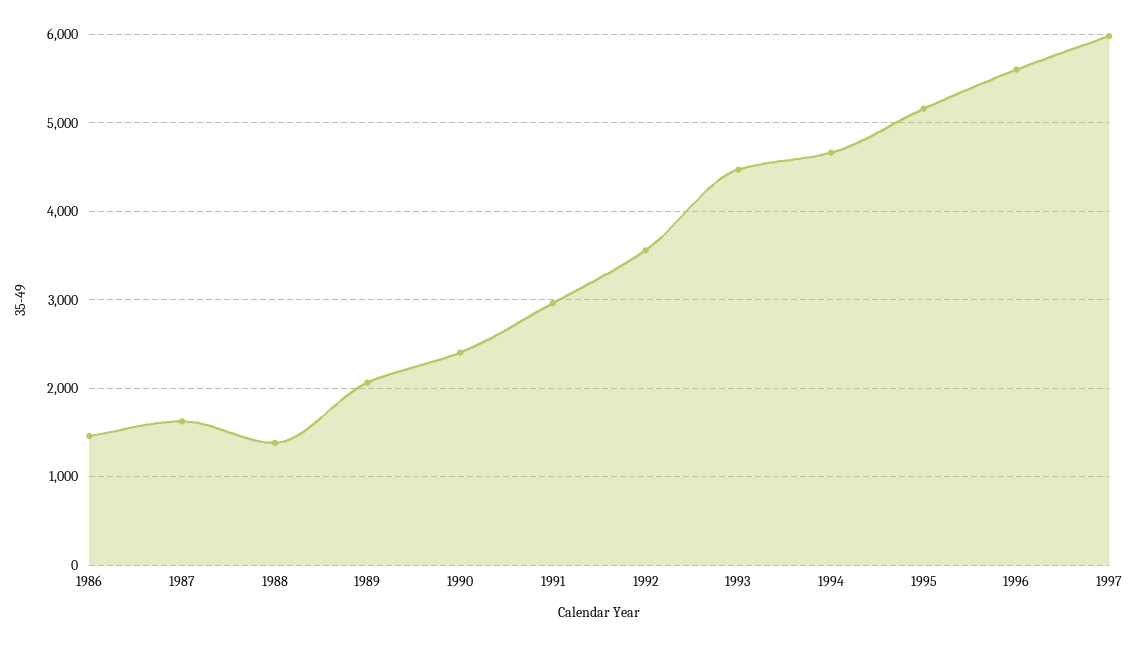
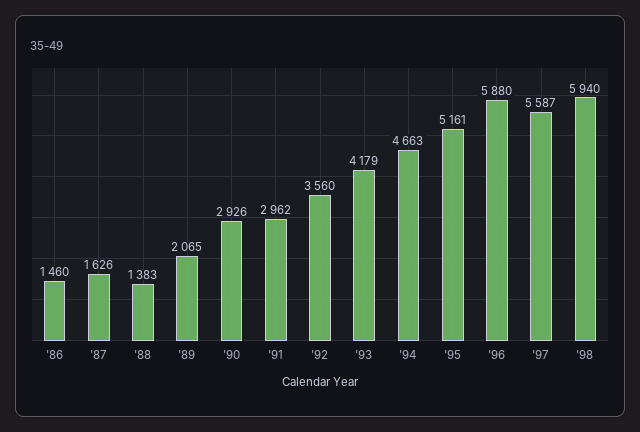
1990: 2400 -> 2926
1993: 4500 -> 4179
1996: 5600 -> 5880
1997: 6000 -> 5587
'98: none -> 5940

